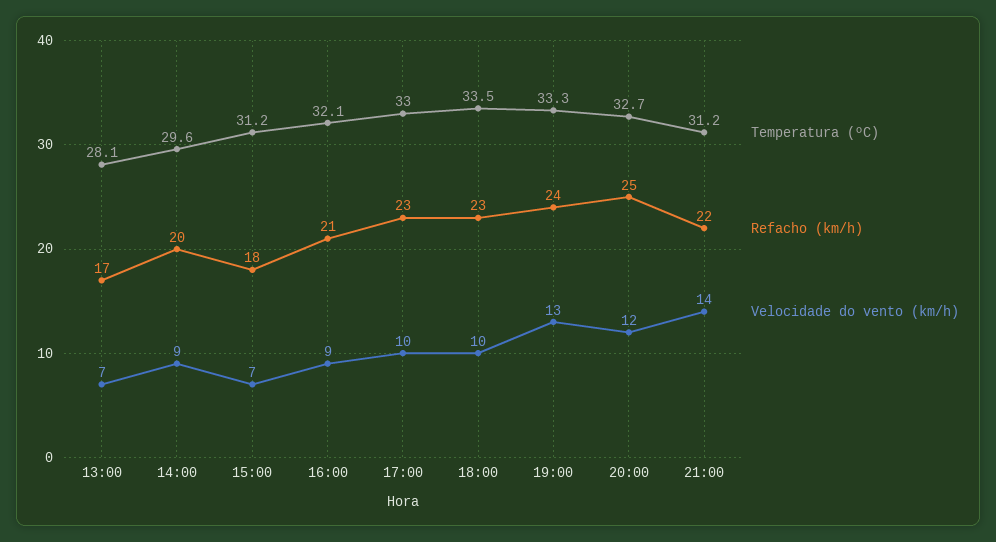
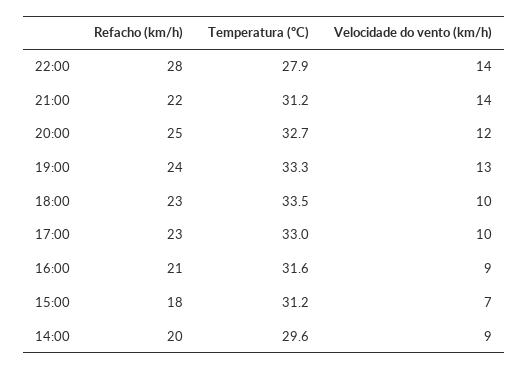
Temperatura (ºC), 13:00: 28.1 -> none
Refacho (km/h), 13:00: 17 -> none
Velocidade do vento (km/h), 13:00: 7 -> none
Temperatura (ºC), 16:00: 32.1 -> 31.6
Refacho (km/h), 22:00: none -> 28
Temperatura (ºC), 22:00: none -> 27.9
Velocidade do vento (km/h), 22:00: none -> 14

